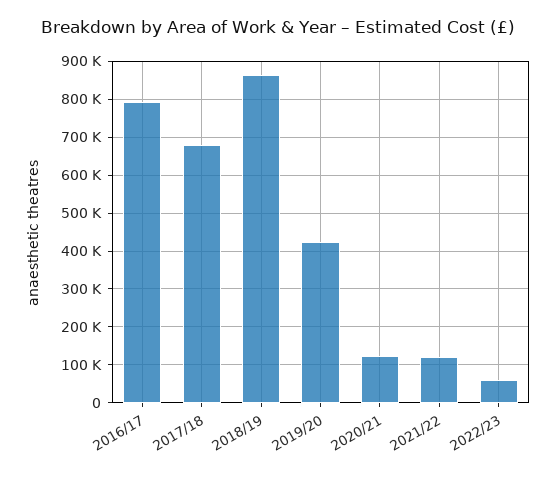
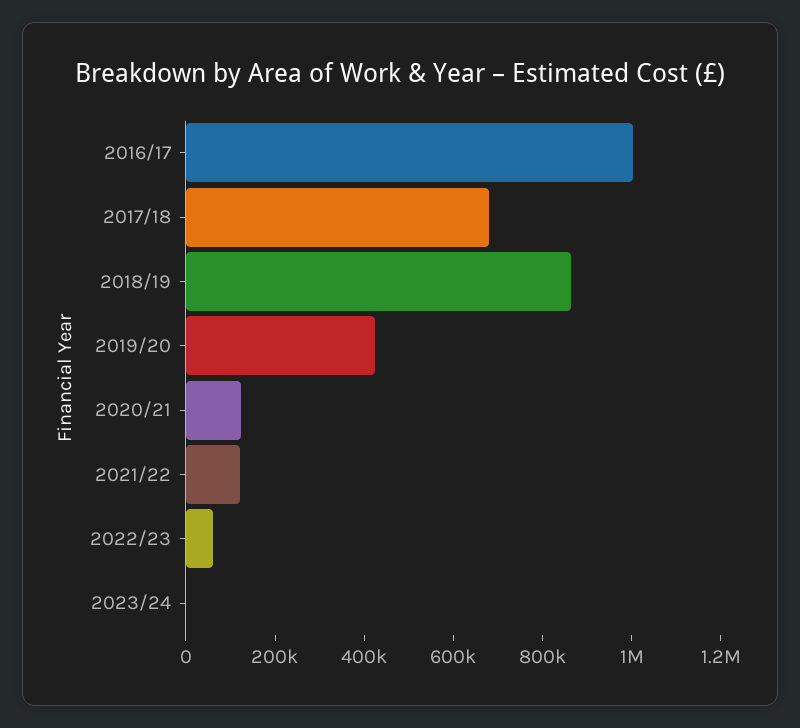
2016/17: 800000 -> 1000000
2023/24: none -> 0

